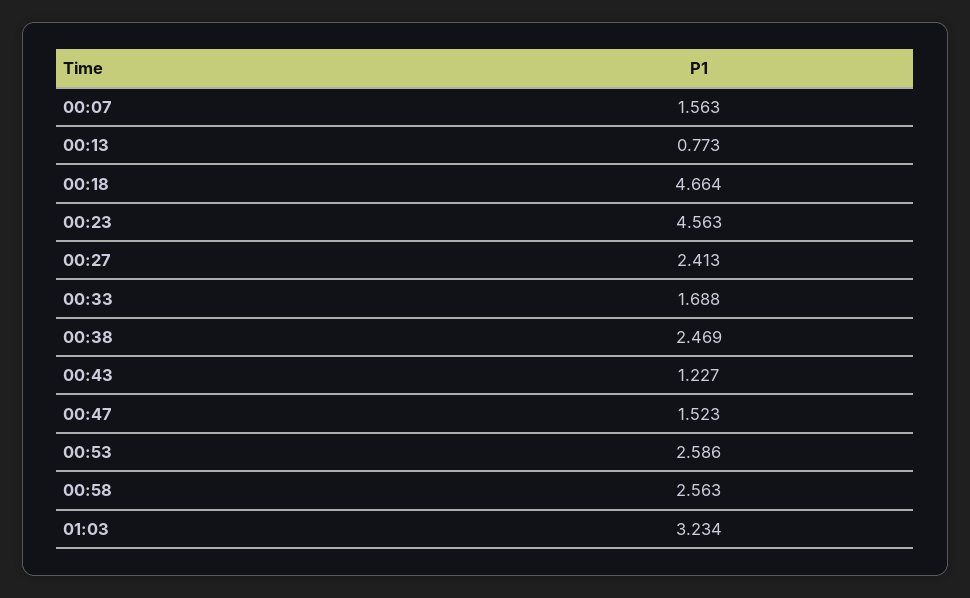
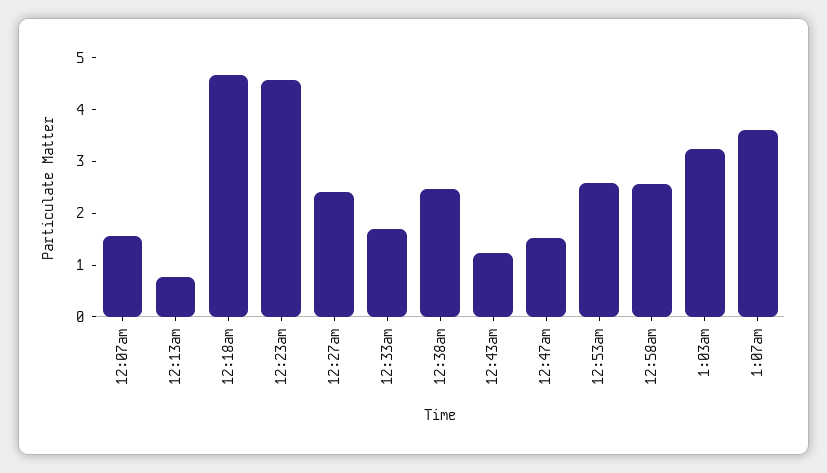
1:07am: none -> 3.6

